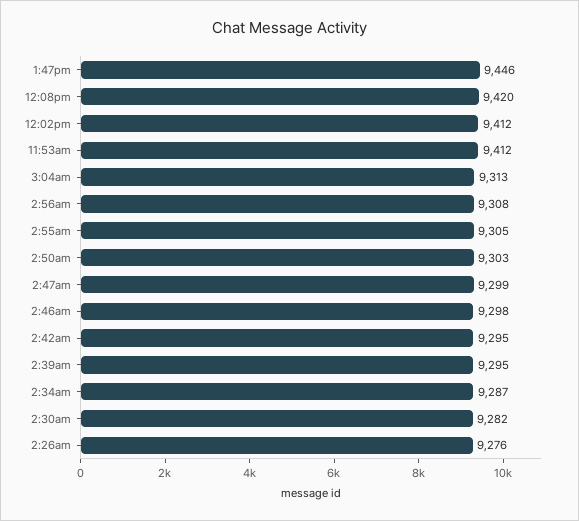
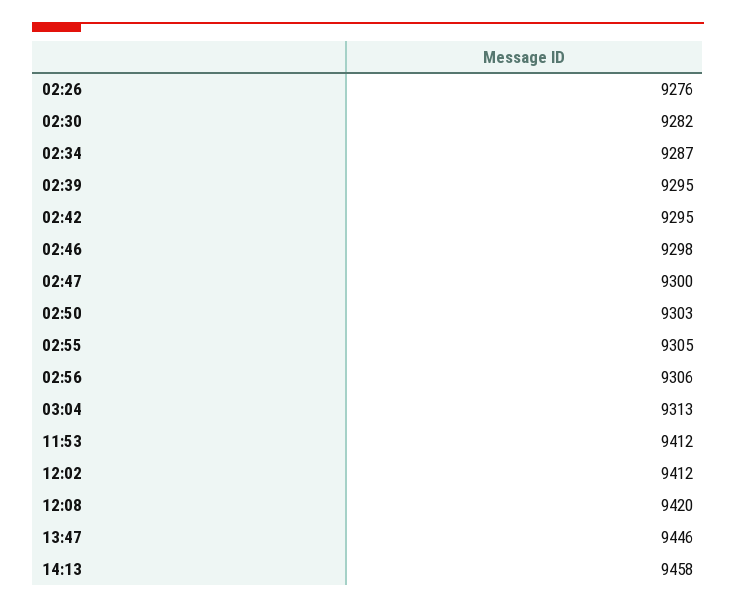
2:56am: 9308 -> 9306
2:47am: 9299 -> 9300
14:13: none -> 9458

